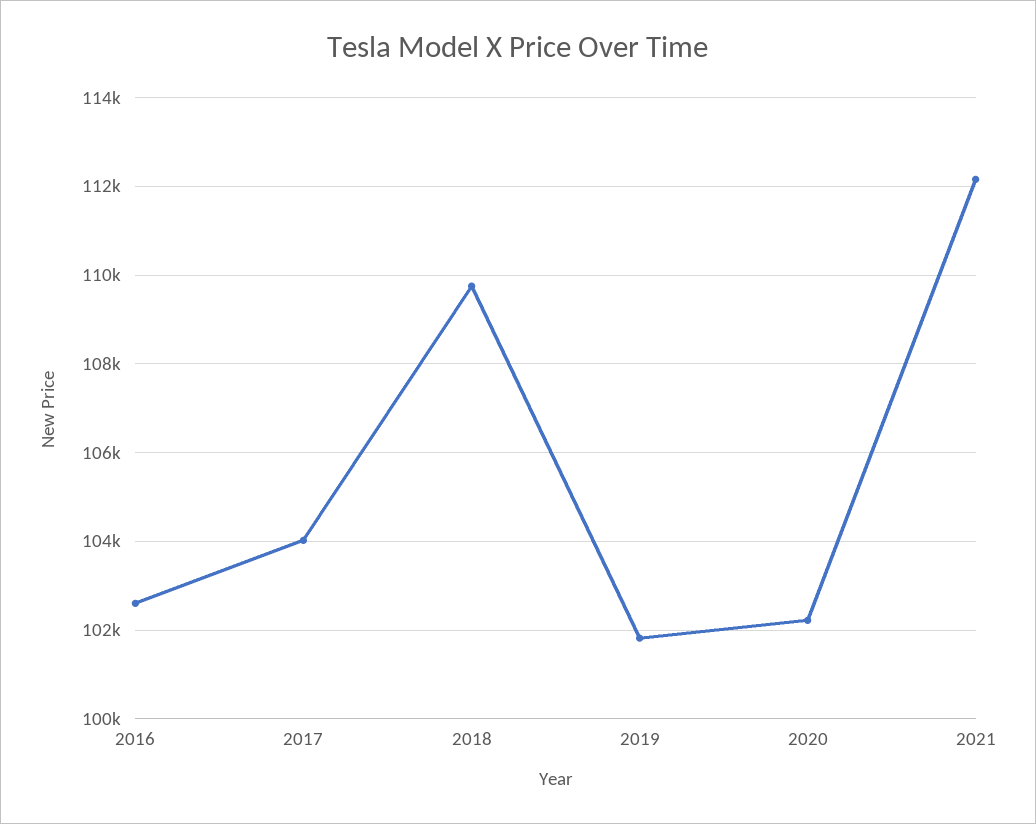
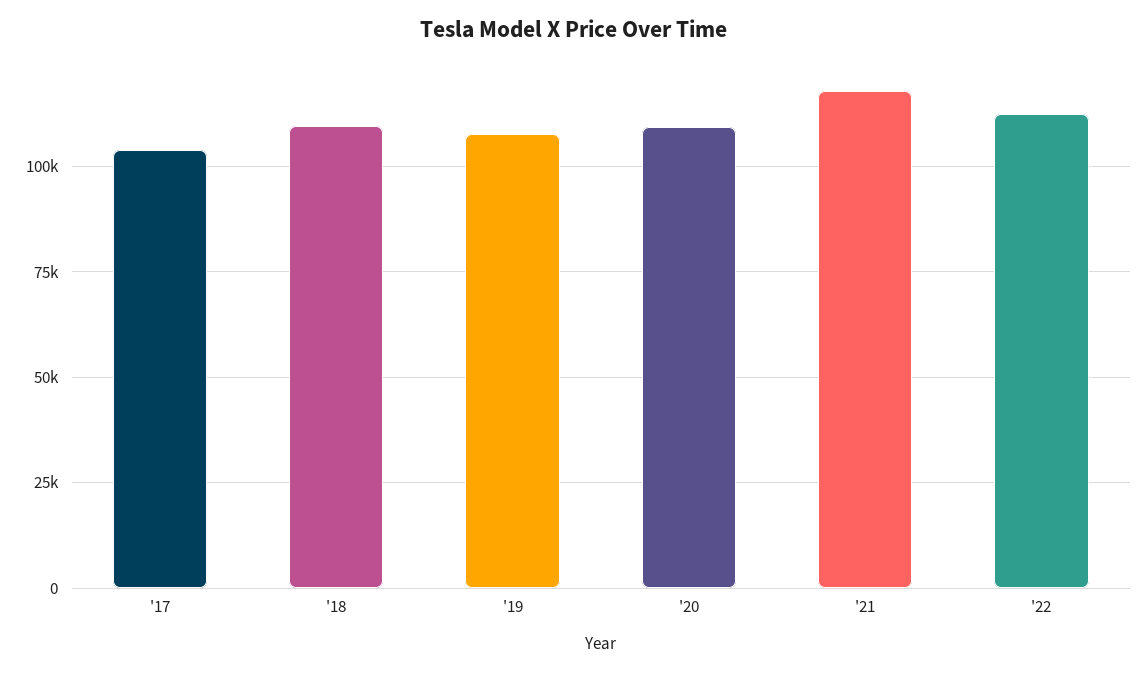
2016: 102600 -> none
2019: 101800 -> 107500
2020: 102200 -> 110000
2021: 112200 -> 117500
'22: none -> 112500

